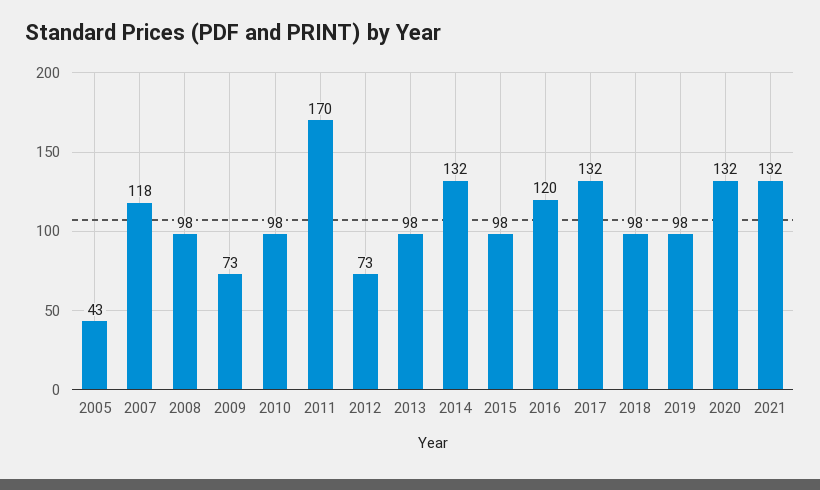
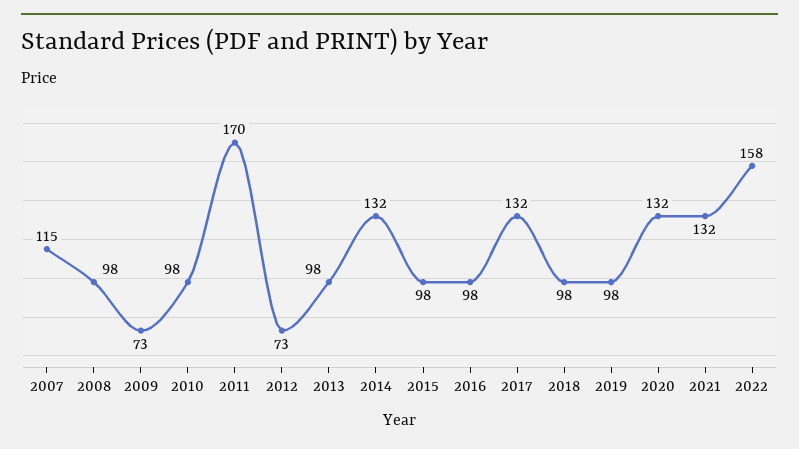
2005: 43 -> none
2007: 118 -> 115
2016: 120 -> 98
2022: none -> 158

